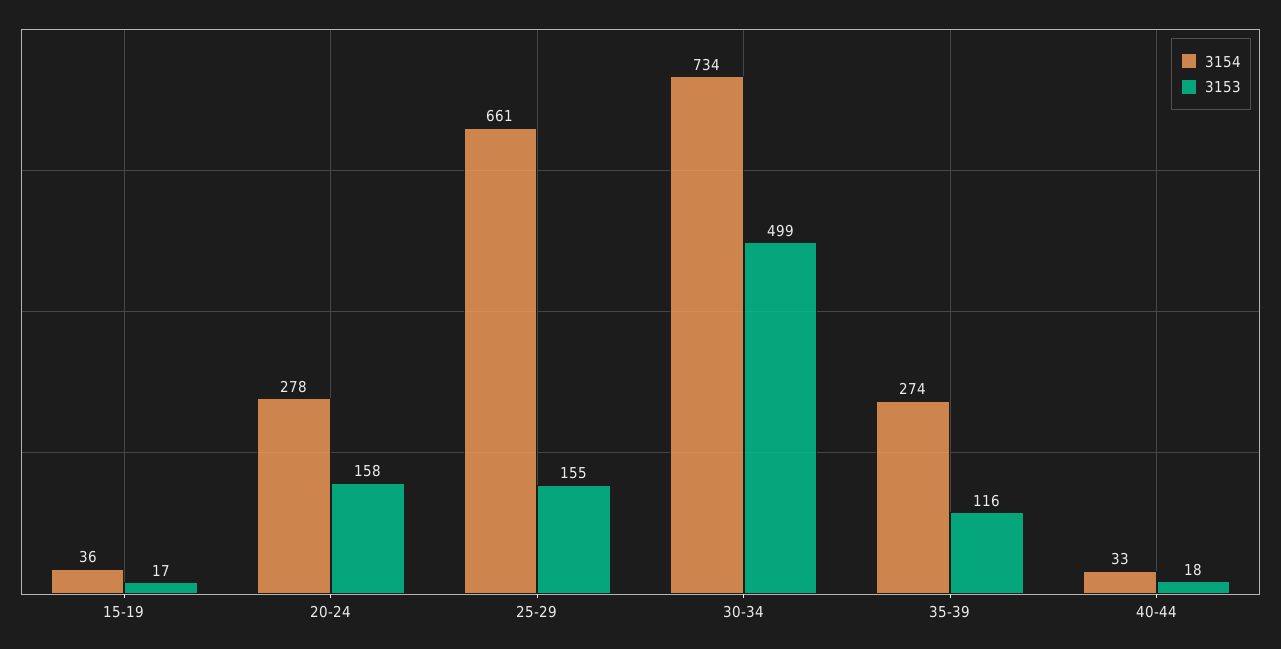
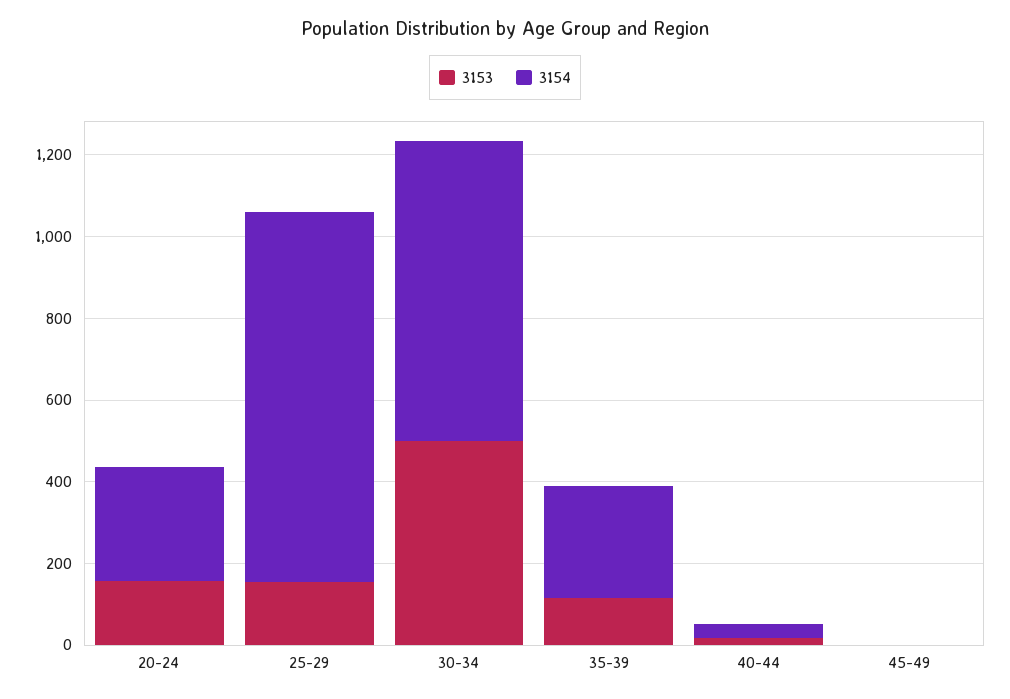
3154, 15-19: 36 -> none
3153, 15-19: 17 -> none
3154, 25-29: 661 -> 900
3153, 45-49: none -> 0
3154, 45-49: none -> 0

